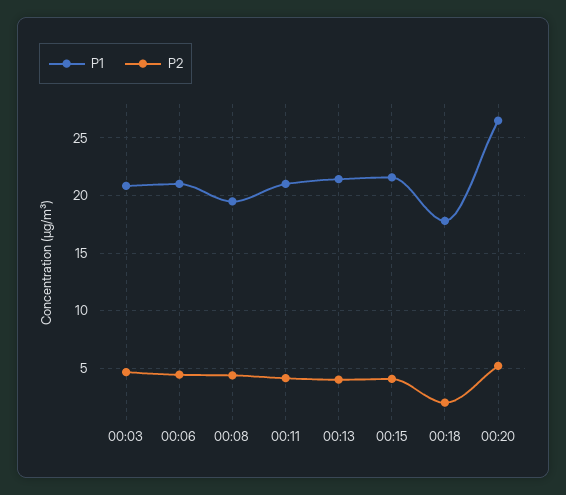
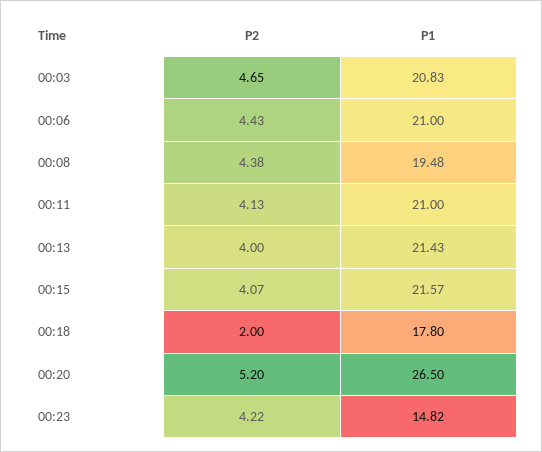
P2, 00:23: none -> 4.22
P1, 00:23: none -> 14.82

